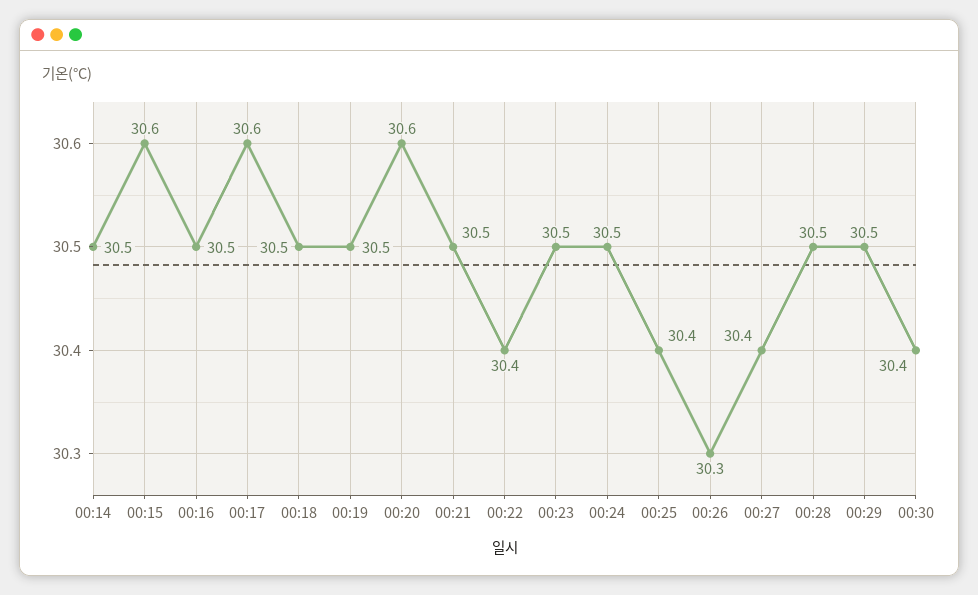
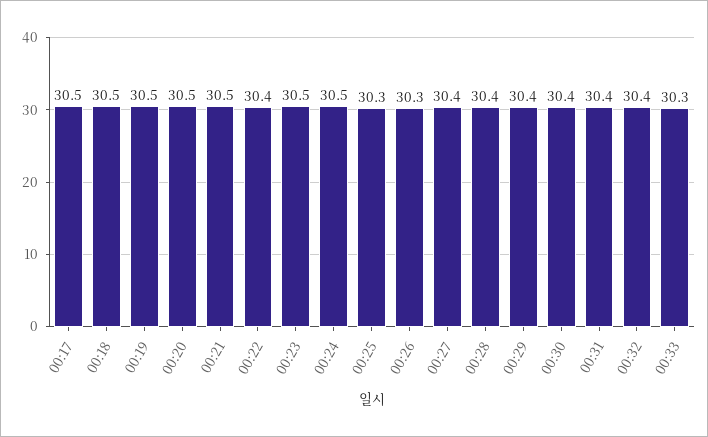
00:14: 30.5 -> none
00:15: 30.6 -> none
00:16: 30.5 -> none
00:17: 30.6 -> 30.5
00:20: 30.6 -> 30.5
00:25: 30.4 -> 30.3
00:28: 30.5 -> 30.4
00:29: 30.5 -> 30.4
00:31: none -> 30.4
00:32: none -> 30.4
00:33: none -> 30.3

